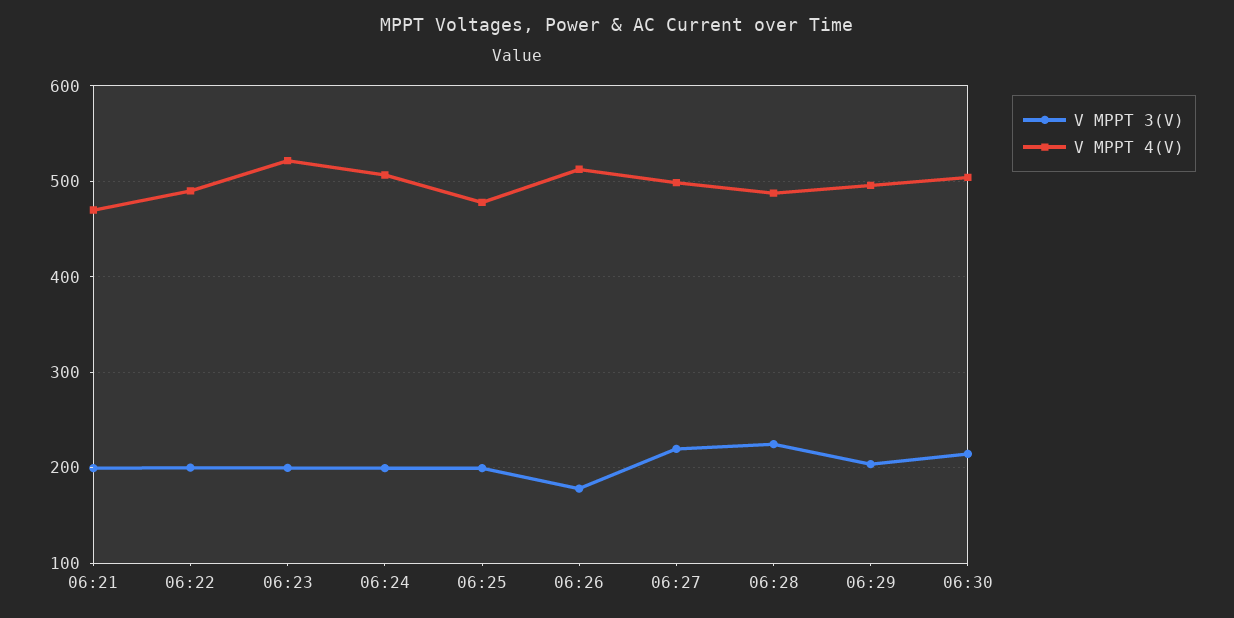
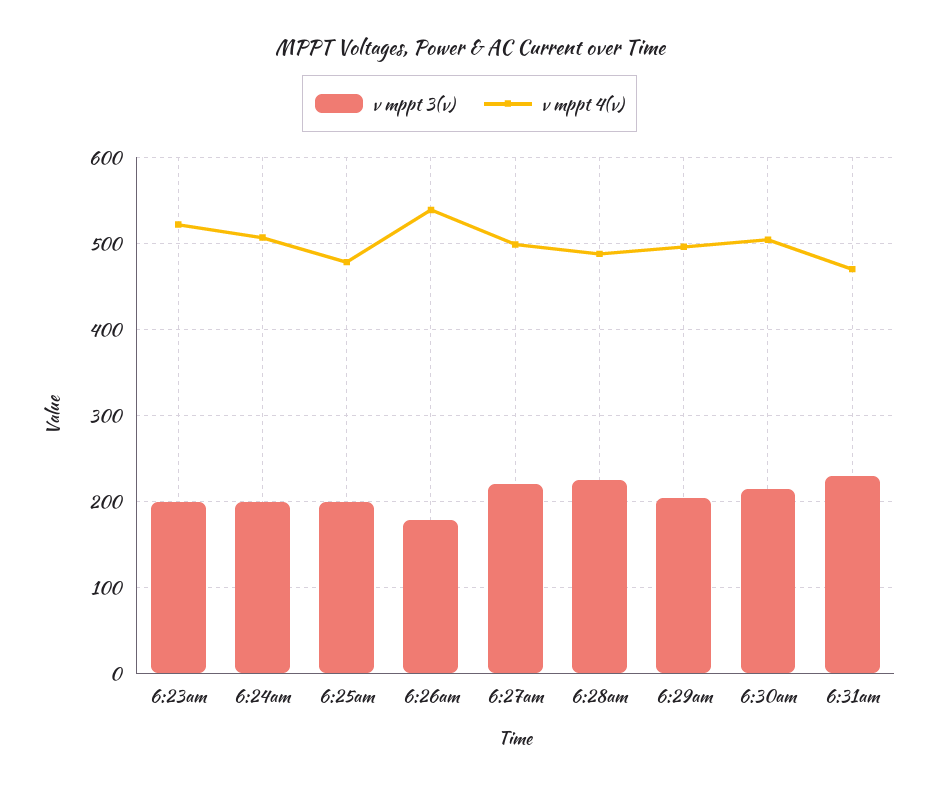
V MPPT 3(V), 06:21: 200 -> none
V MPPT 4(V), 06:21: 470 -> none
V MPPT 3(V), 06:22: 200 -> none
V MPPT 4(V), 06:22: 490 -> none
V MPPT 4(V), 06:26: 510 -> 540
V MPPT 3(V), 6:31am: none -> 230
V MPPT 4(V), 6:31am: none -> 470

